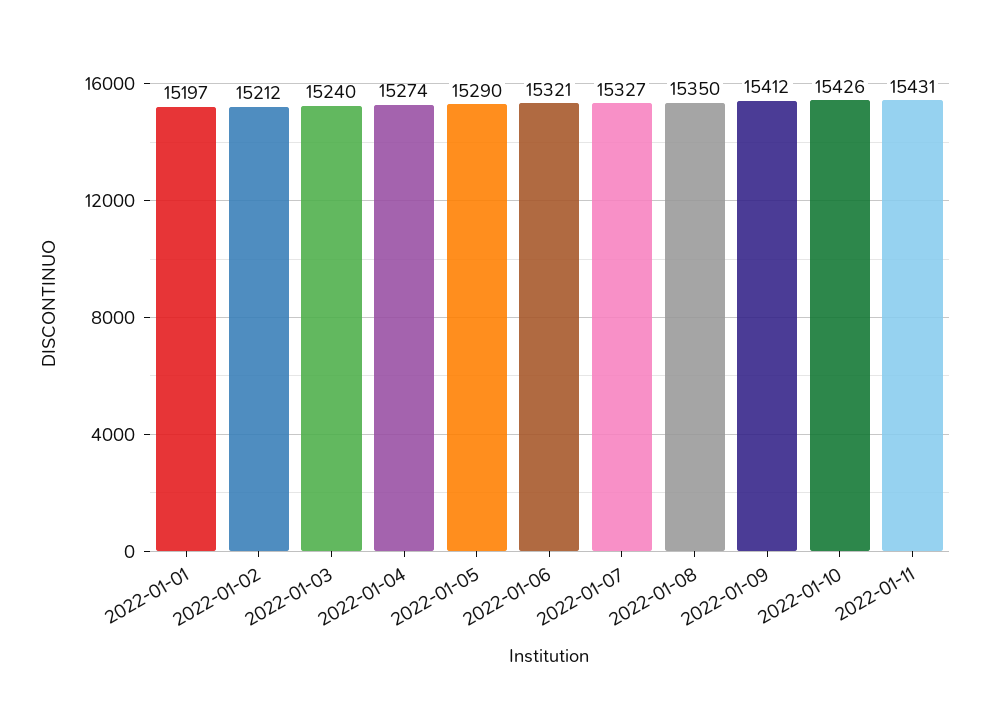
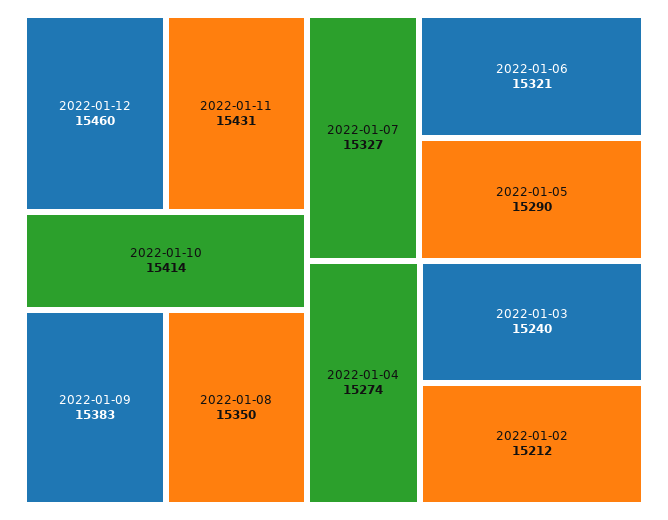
2022-01-01: 15197 -> none
2022-01-09: 15412 -> 15383
2022-01-10: 15426 -> 15414
2022-01-12: none -> 15460

